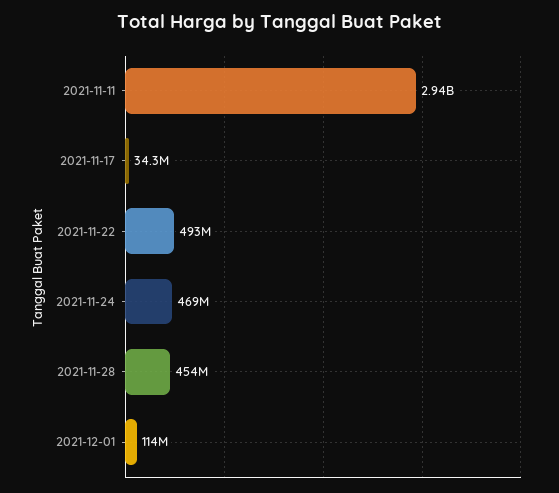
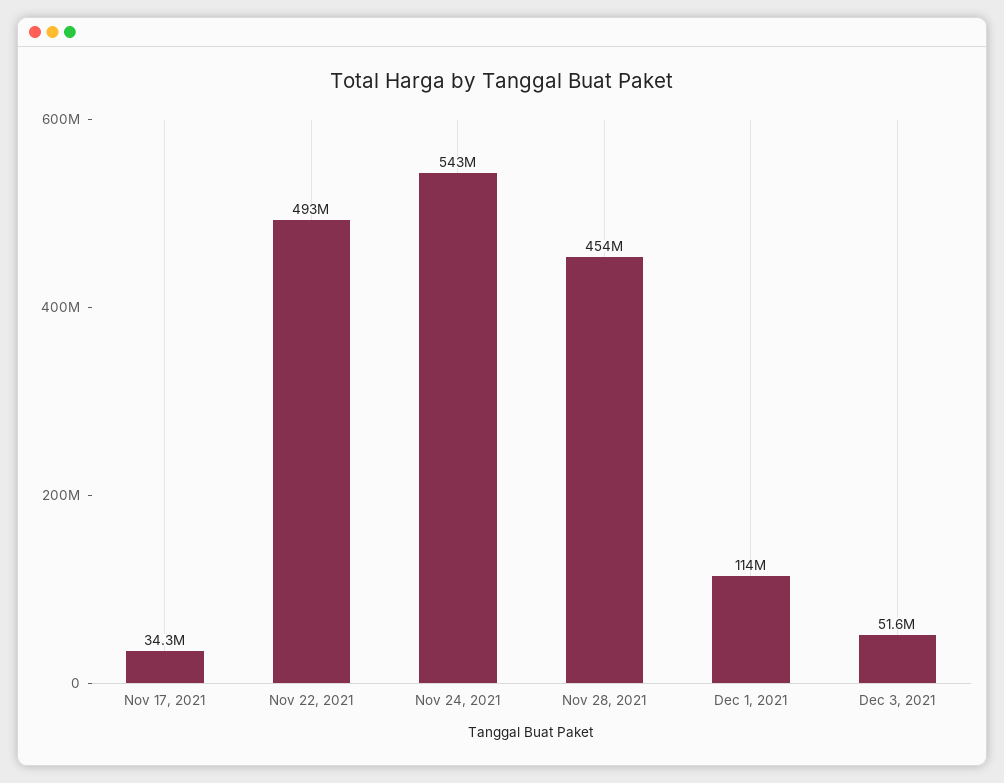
2021-11-11: 2940000000 -> none
2021-11-24: 469000000 -> 543000000
Dec 3, 2021: none -> 51600000

